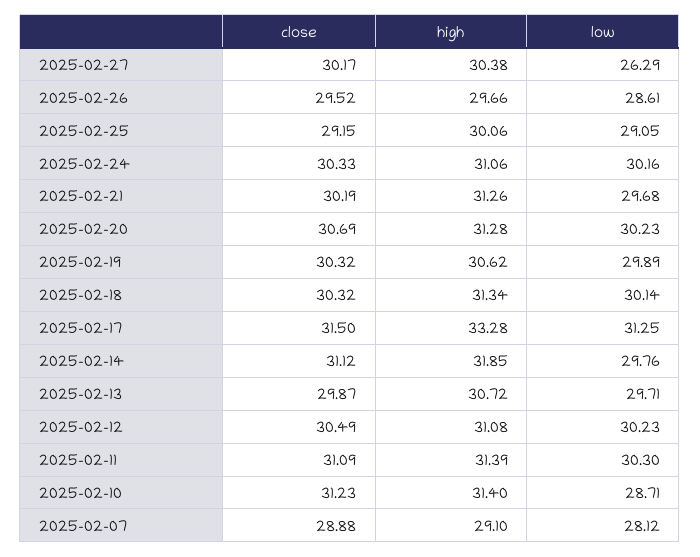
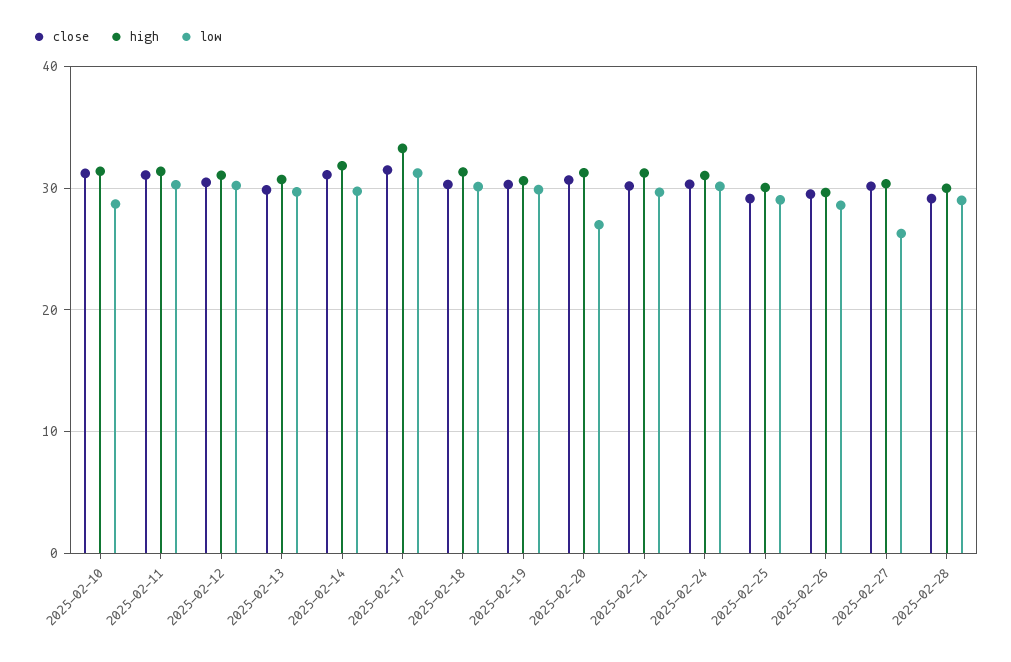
low, 2025-02-20: 30.23 -> 27
close, 2025-02-07: 28.88 -> none
high, 2025-02-07: 29.1 -> none
low, 2025-02-07: 28.12 -> none
close, 2025-02-28: none -> 29
high, 2025-02-28: none -> 30
low, 2025-02-28: none -> 29

